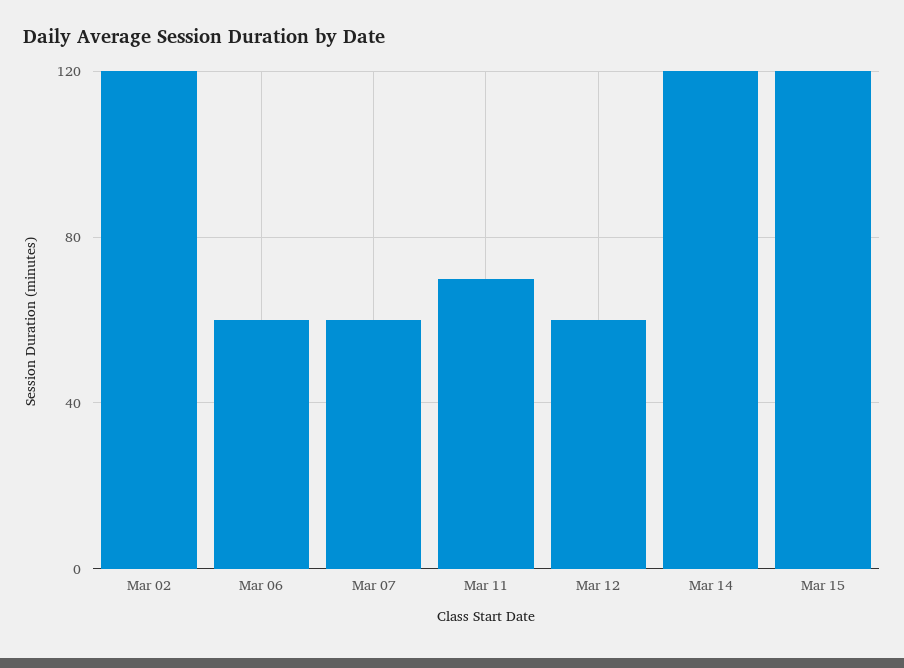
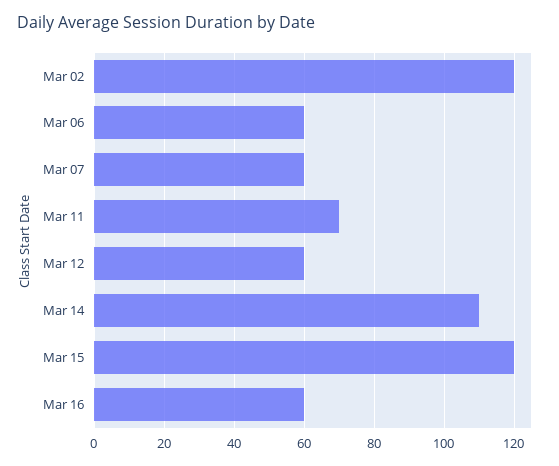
Mar 14: 120 -> 110
Mar 16: none -> 60

